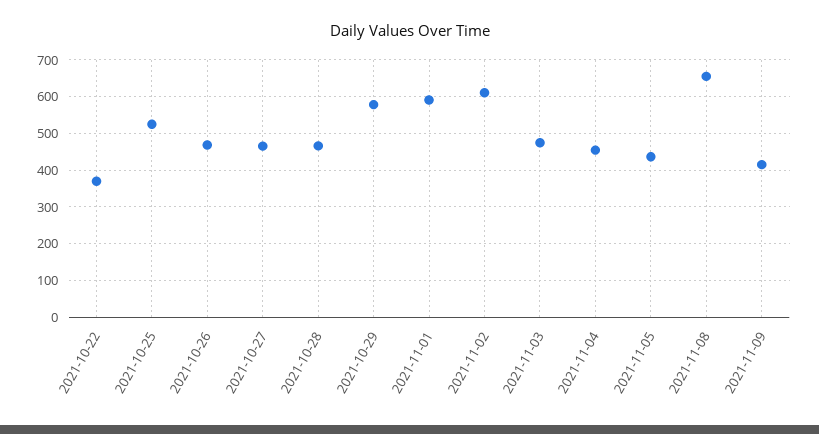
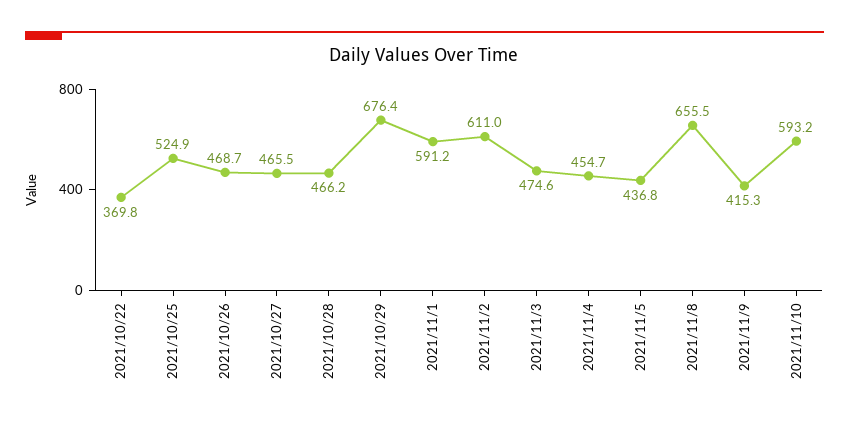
2021-10-29: 580 -> 676.4
2021/11/10: none -> 593.2

